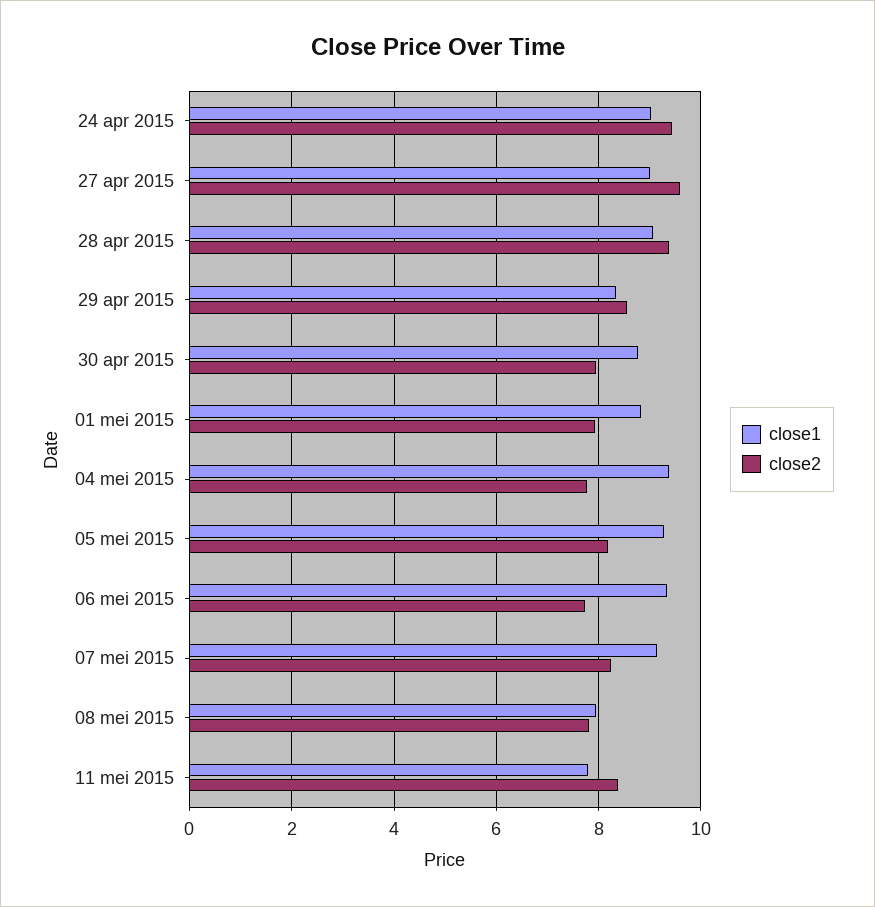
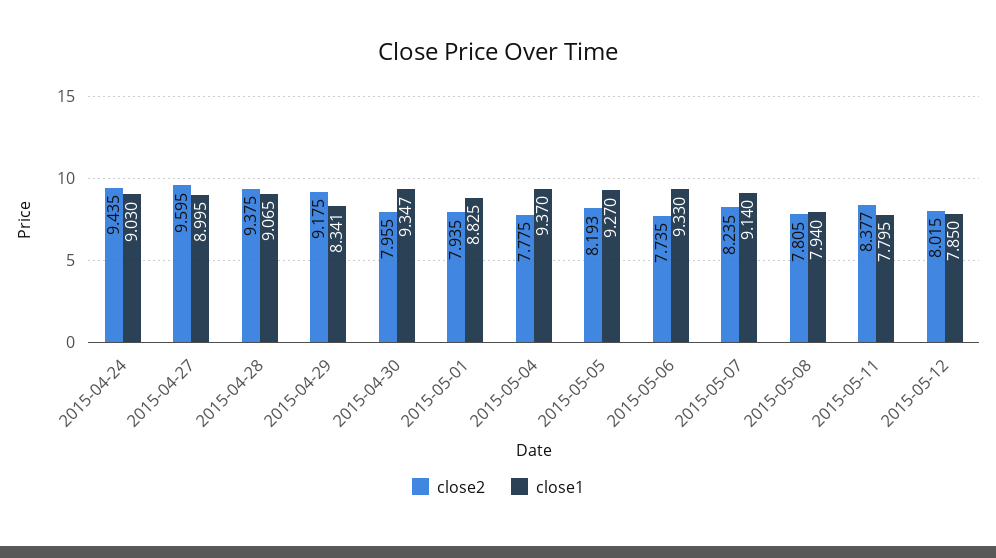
close2, 29 apr 2015: 8.6 -> 9.175
close1, 30 apr 2015: 8.8 -> 9.347
close2, 2015-05-12: none -> 8.015
close1, 2015-05-12: none -> 7.85

